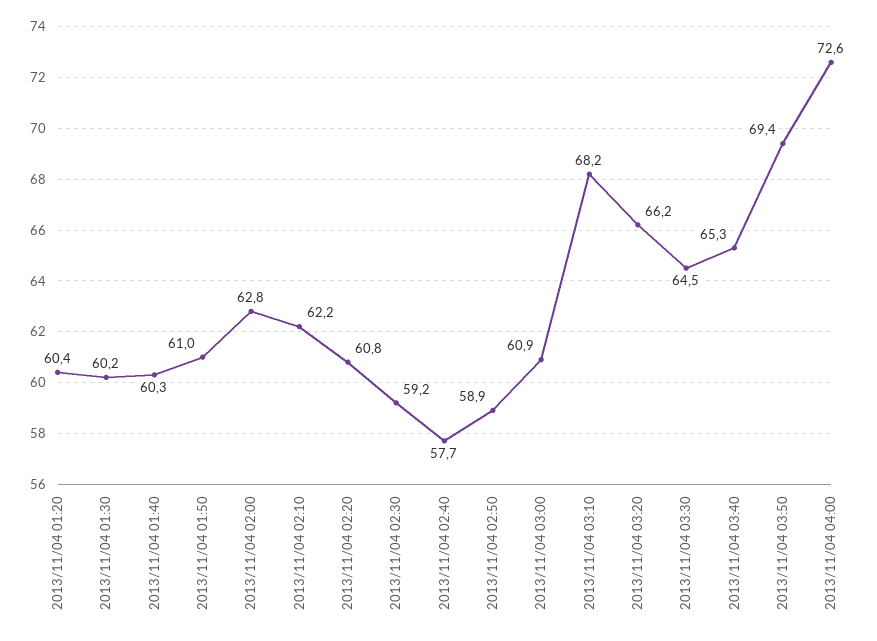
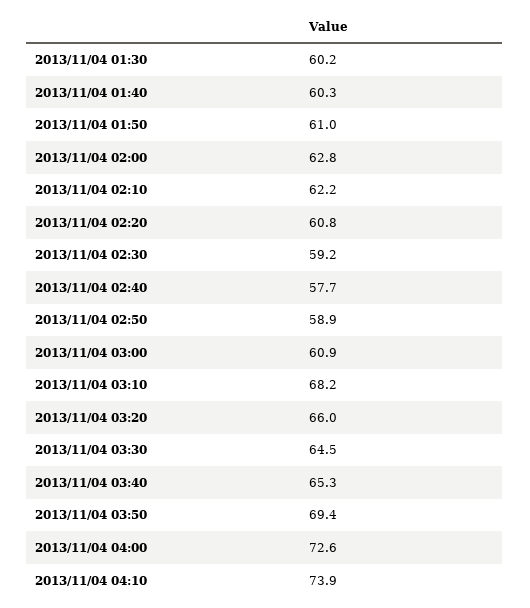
2013/11/04 01:20: 60.4 -> none
2013/11/04 03:20: 66.2 -> 66
2013/11/04 04:10: none -> 73.9

